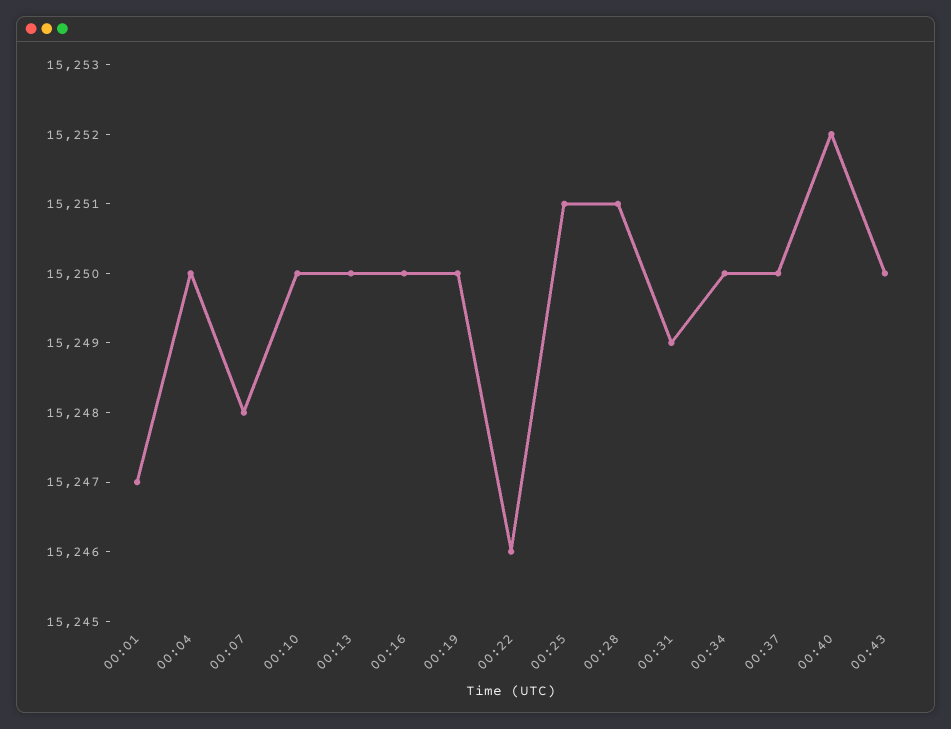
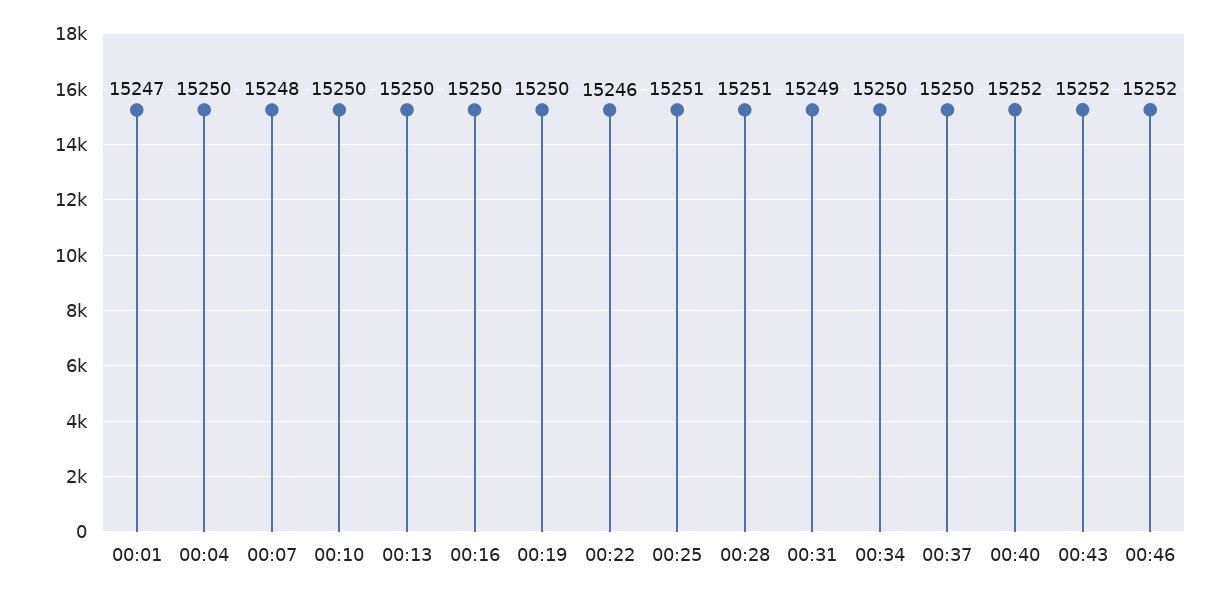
00:43: 15250 -> 15252
00:46: none -> 15252

